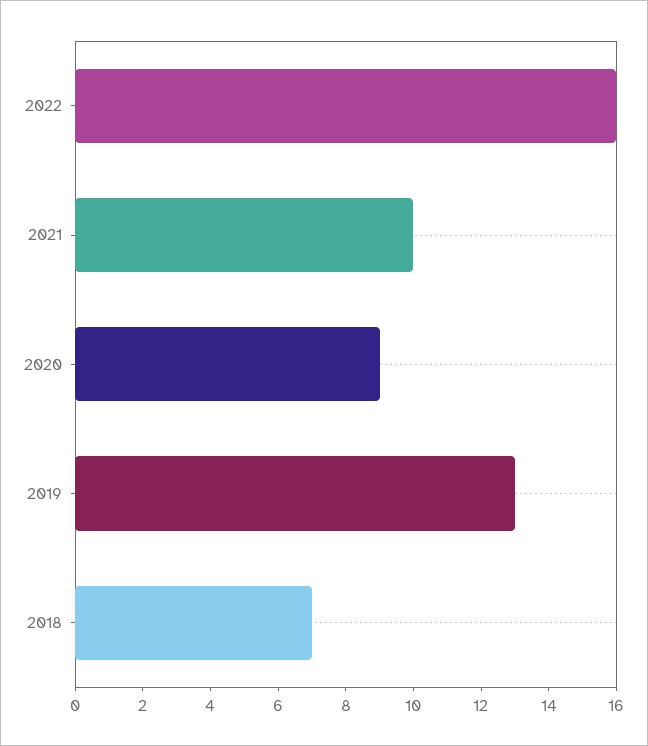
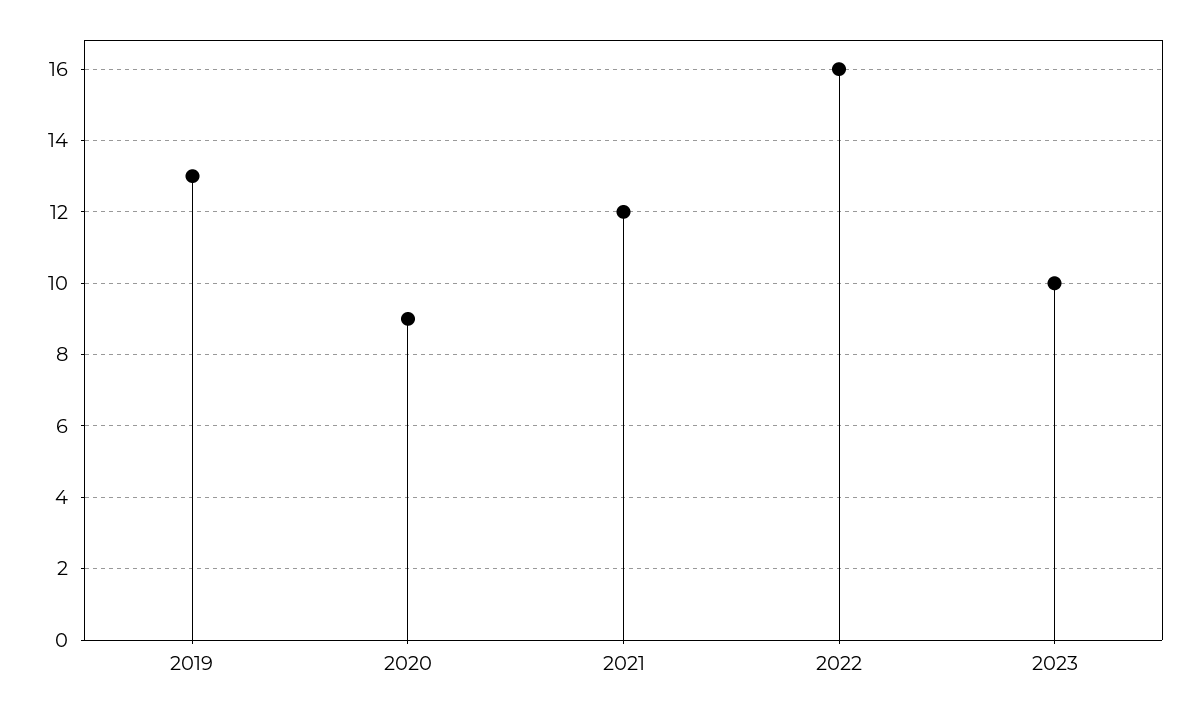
2021: 10 -> 12
2018: 7 -> none
2023: none -> 10

